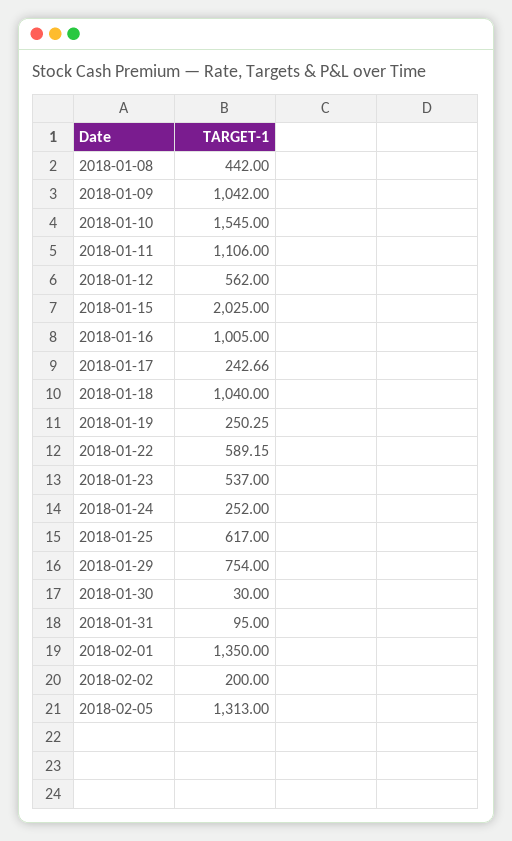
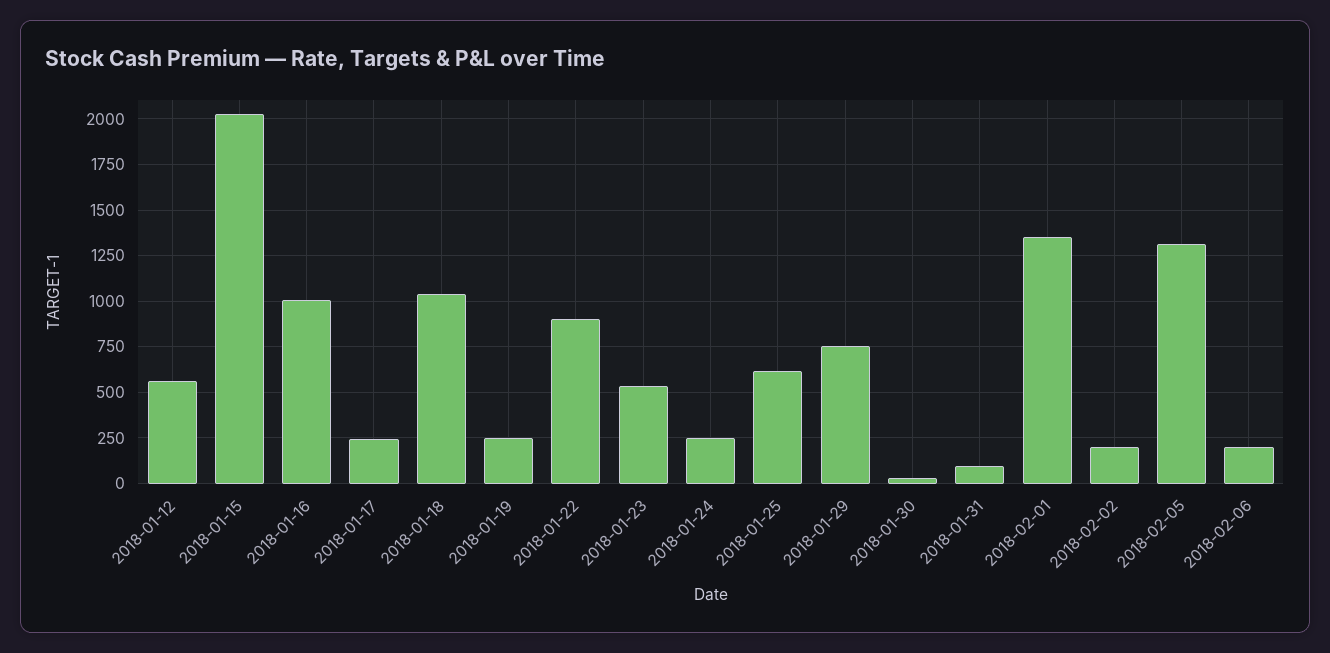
2018-01-08: 442 -> none
2018-01-09: 1042 -> none
2018-01-10: 1545 -> none
2018-01-11: 1106 -> none
2018-01-22: 589.15 -> 900
2018-02-06: none -> 200

